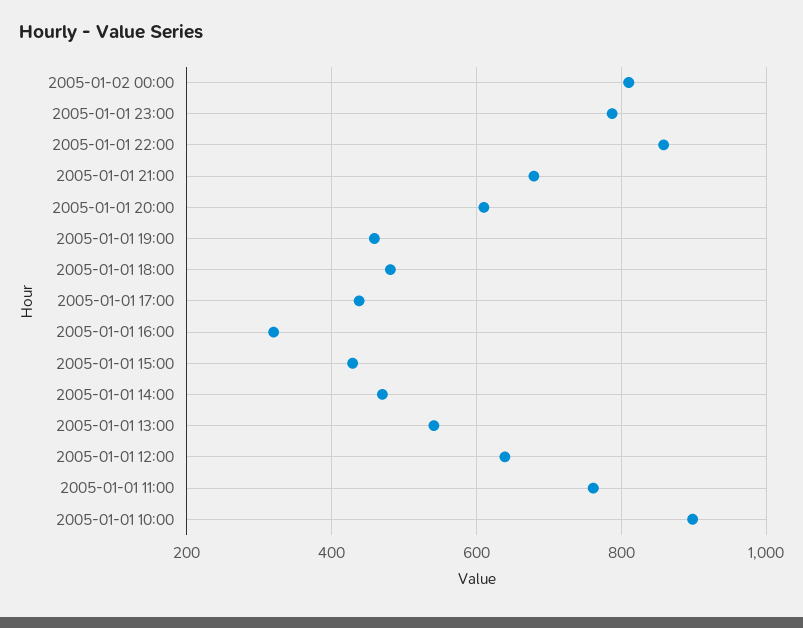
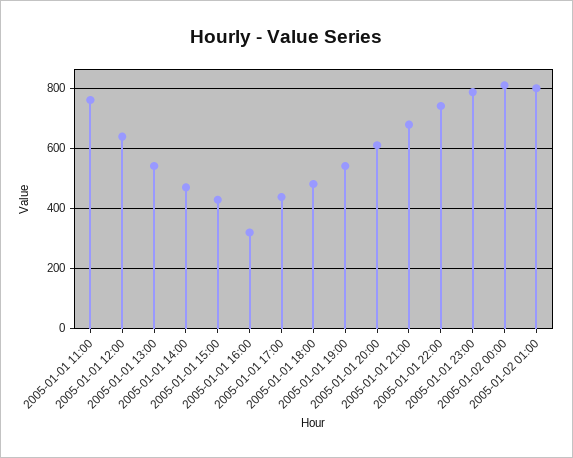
2005-01-01 22:00: 860 -> 740
2005-01-01 19:00: 460 -> 540
2005-01-01 10:00: 900 -> none
2005-01-02 01:00: none -> 800

